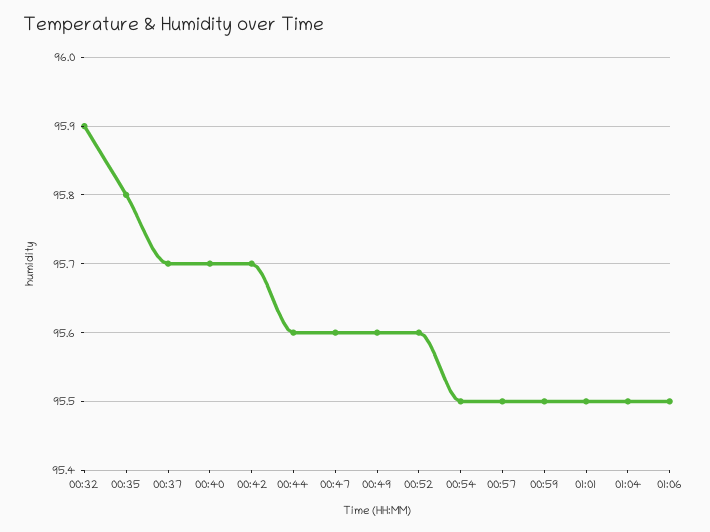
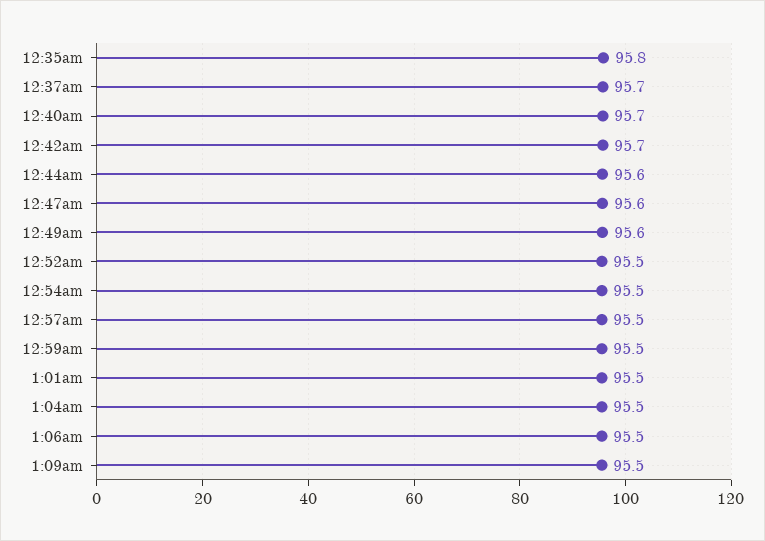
00:32: 95.9 -> none
00:52: 95.6 -> 95.5
1:09am: none -> 95.5

